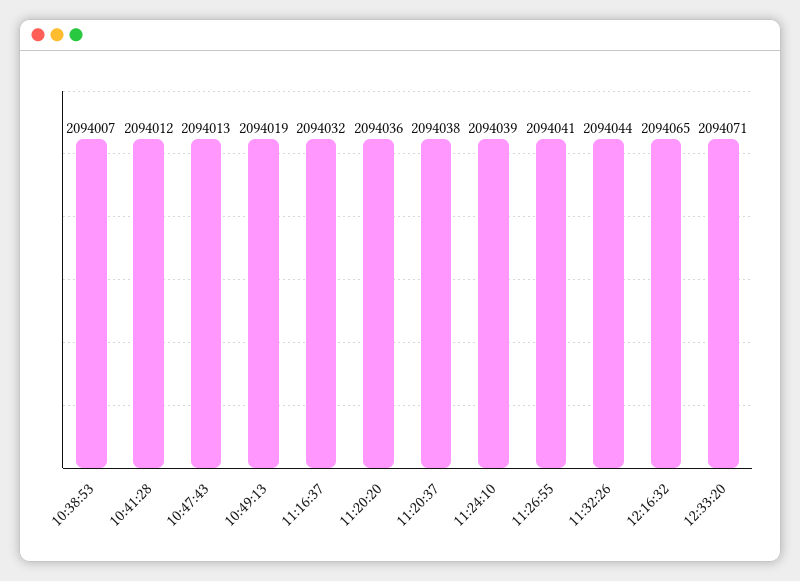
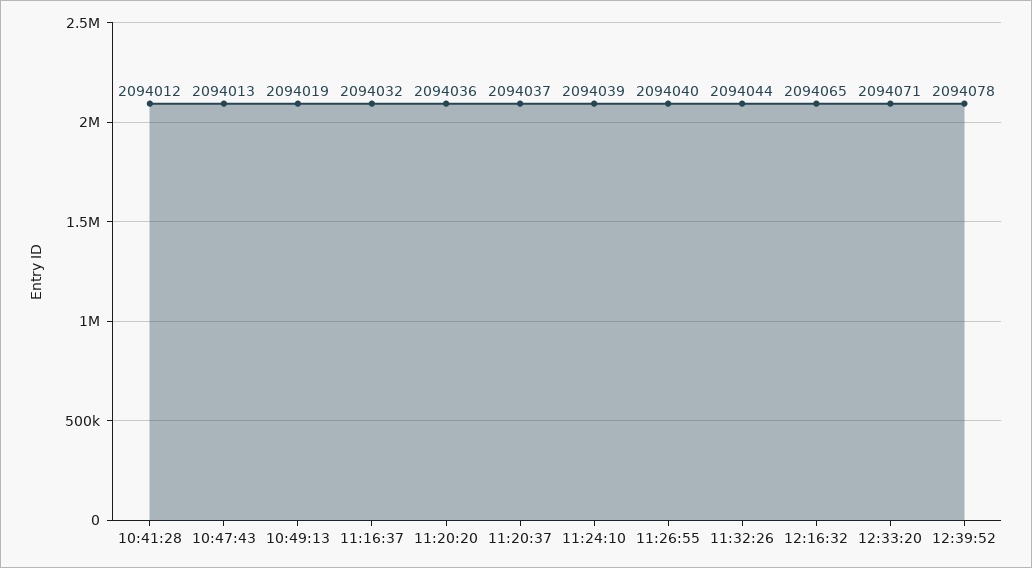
10:38:53: 2094007 -> none
11:20:37: 2094038 -> 2094037
11:26:55: 2094041 -> 2094040
12:39:52: none -> 2094078

